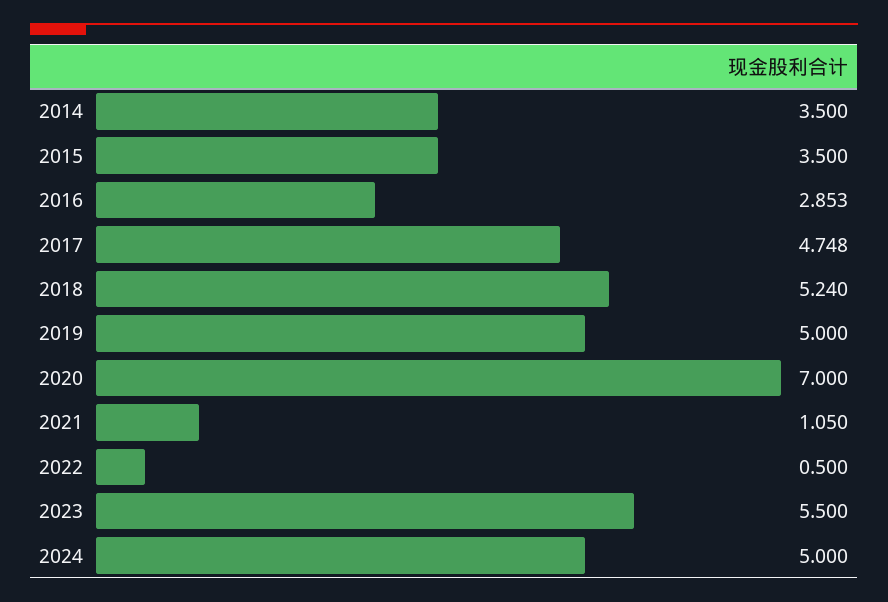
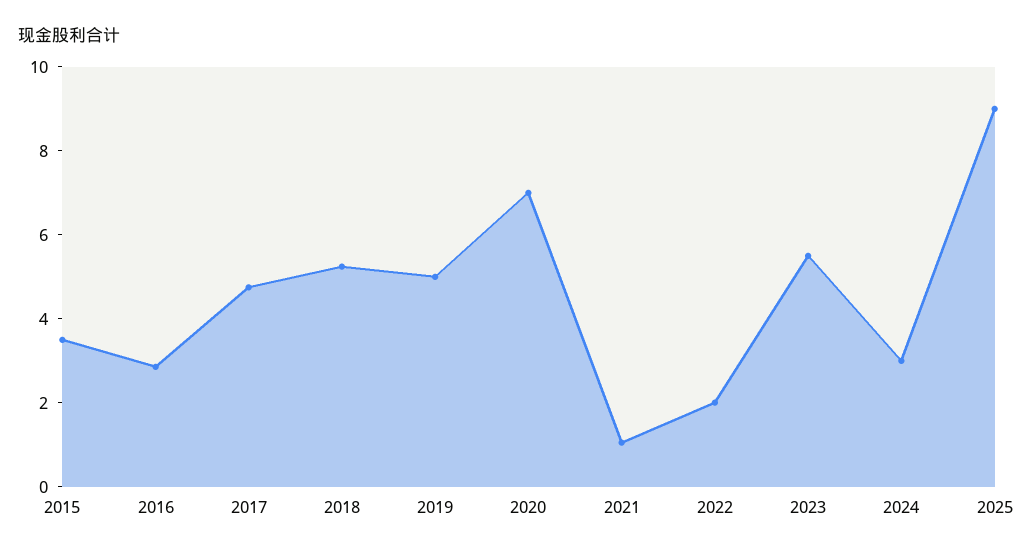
2014: 3.5 -> none
2022: 0.5 -> 2
2024: 5 -> 3
2025: none -> 9

